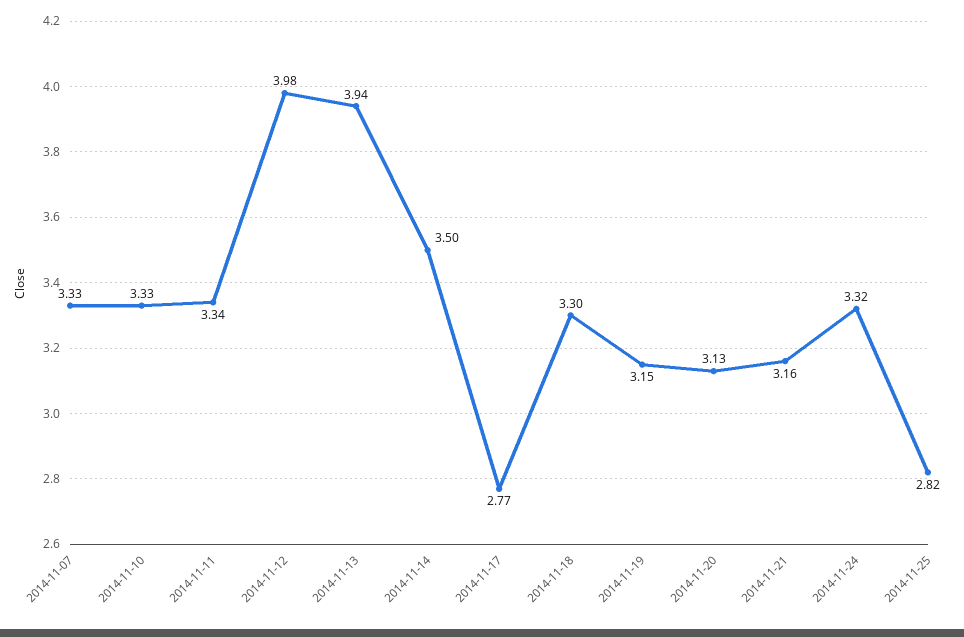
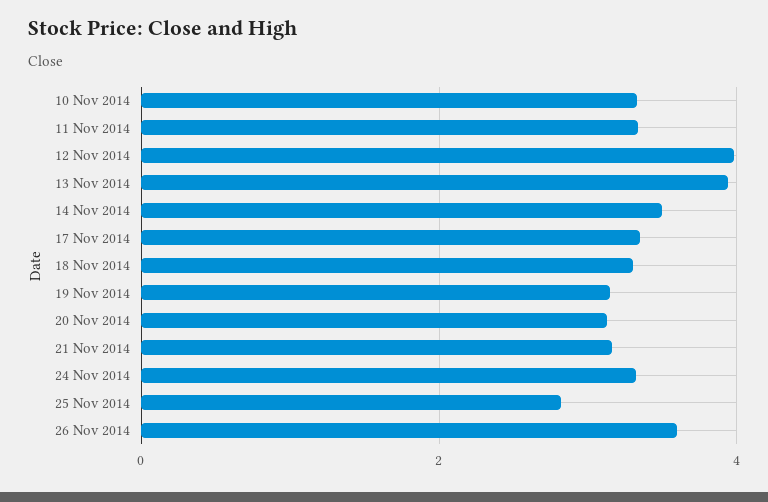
2014-11-07: 3.33 -> none
2014-11-17: 2.77 -> 3.4
26 Nov 2014: none -> 3.6

